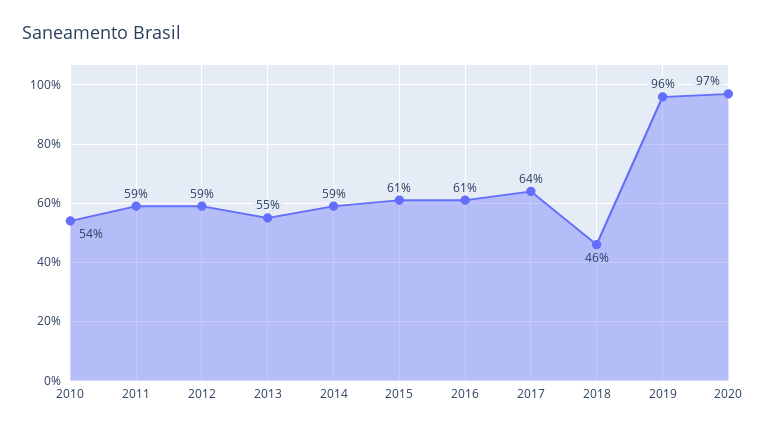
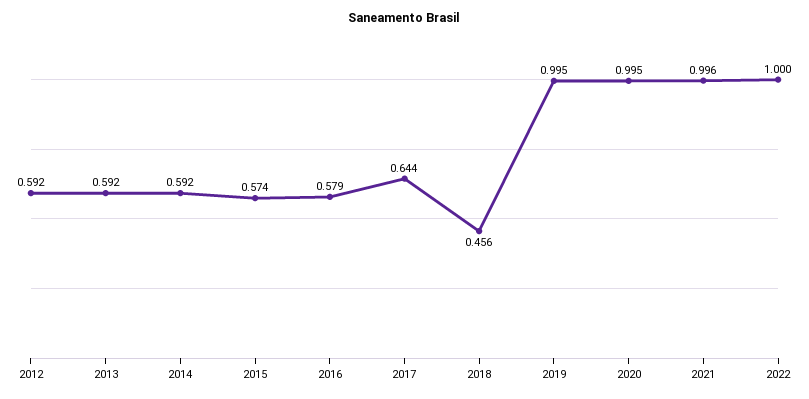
2010: 0.54 -> none
2011: 0.59 -> none
2013: 0.55 -> 0.592
2015: 0.61 -> 0.574
2016: 0.61 -> 0.579
2019: 0.96 -> 0.995
2020: 0.97 -> 0.995
2021: none -> 0.996
2022: none -> 1

